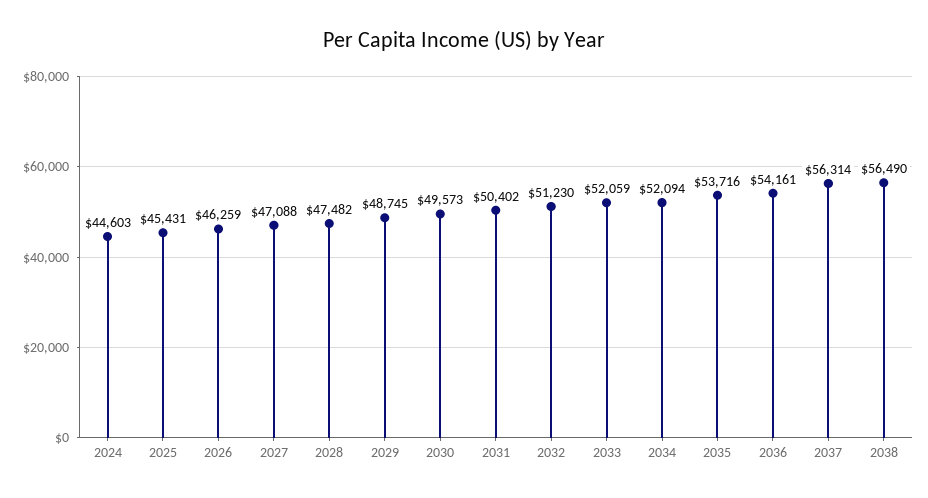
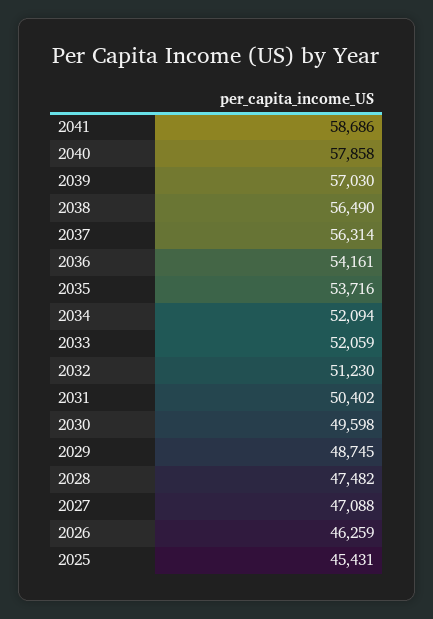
2024: 44603 -> none
2030: 49573 -> 49598
2041: none -> 58686
2040: none -> 57858
2039: none -> 57030

